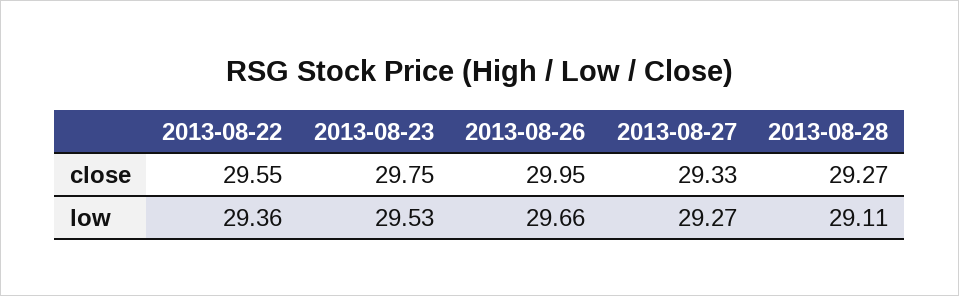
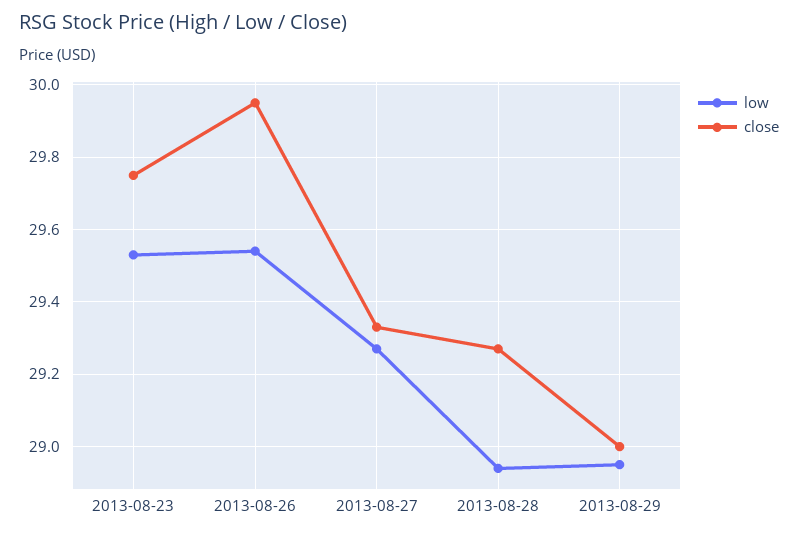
close, 2013-08-22: 29.55 -> none
low, 2013-08-22: 29.36 -> none
low, 2013-08-26: 29.66 -> 29.55
low, 2013-08-28: 29.11 -> 28.95
low, 2013-08-29: none -> 28.95
close, 2013-08-29: none -> 29

